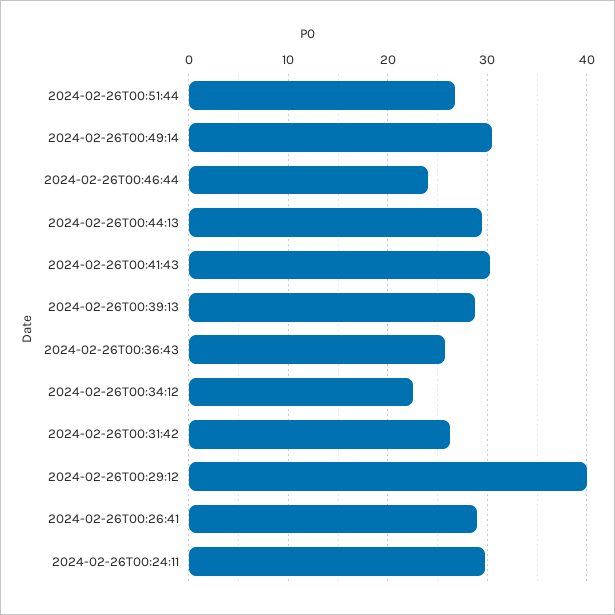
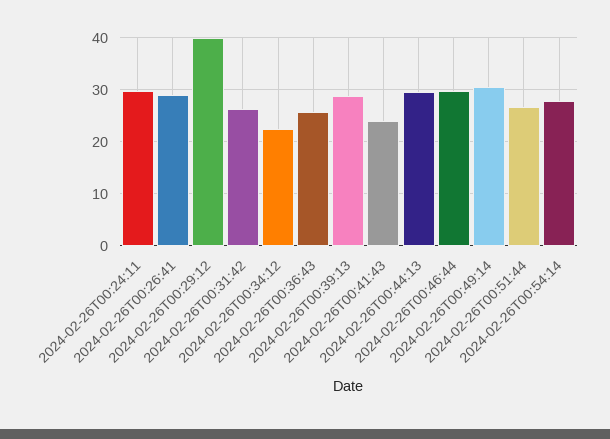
2024-02-26T00:46:44: 24 -> 30
2024-02-26T00:41:43: 30 -> 24
2024-02-26T00:54:14: none -> 28

